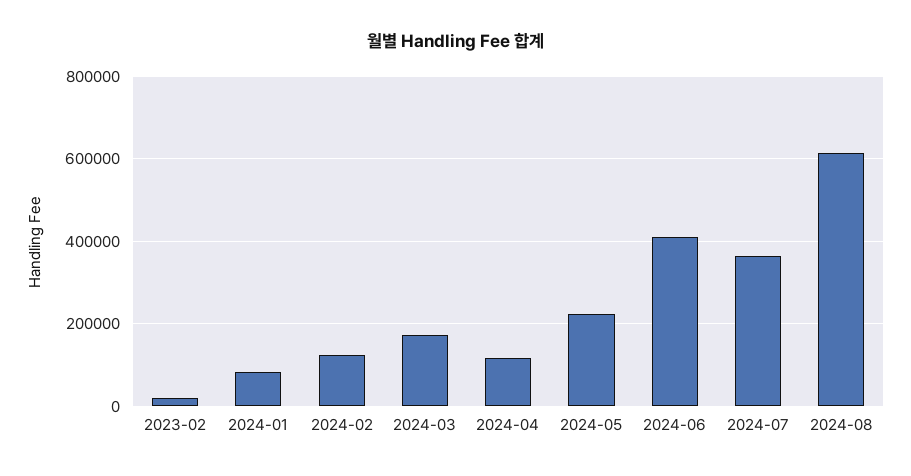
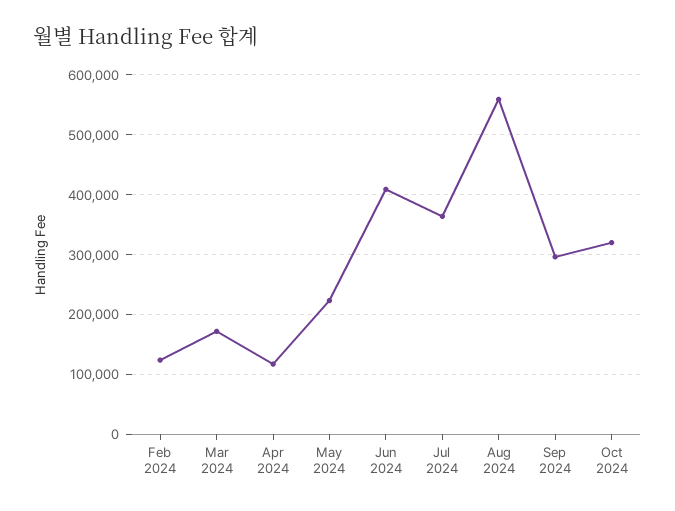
2023-02: 20000 -> none
2024-01: 80000 -> none
2024-08: 620000 -> 560000
Sep 2024: none -> 300000
Oct 2024: none -> 320000

